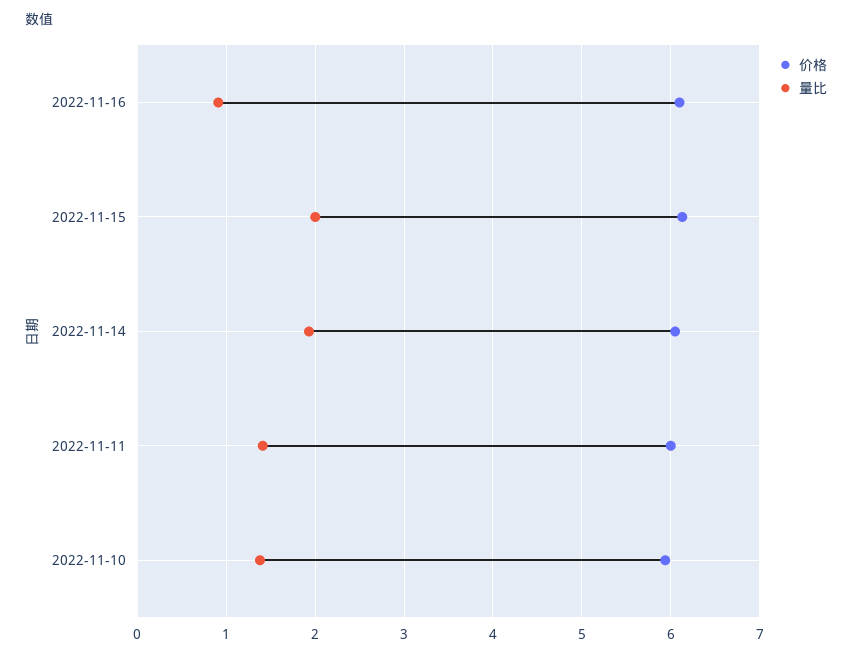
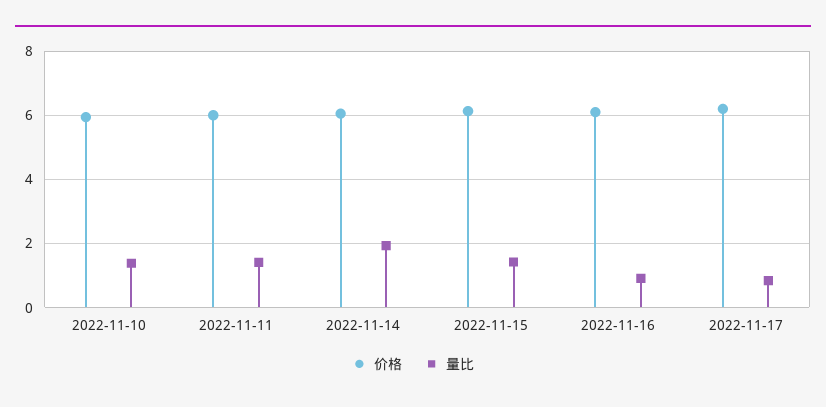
量比, 2022-11-15: 2 -> 1.4
价格, 2022-11-17: none -> 6.2
量比, 2022-11-17: none -> 0.8

